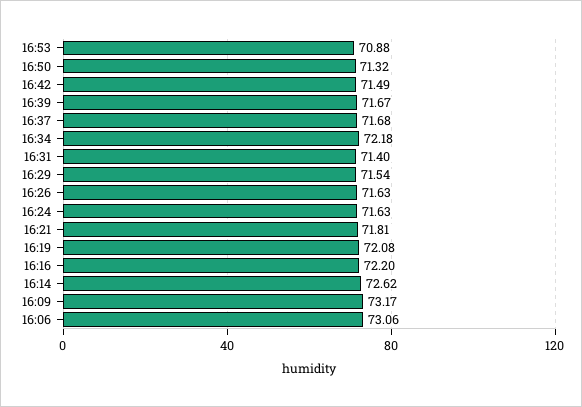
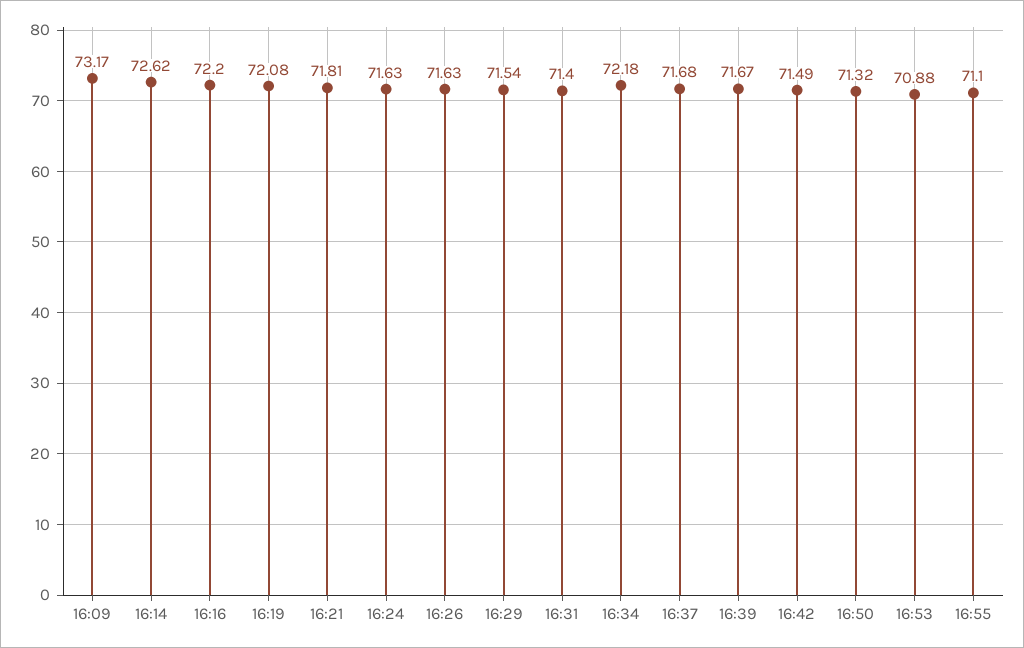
16:06: 73.06 -> none
16:55: none -> 71.1

